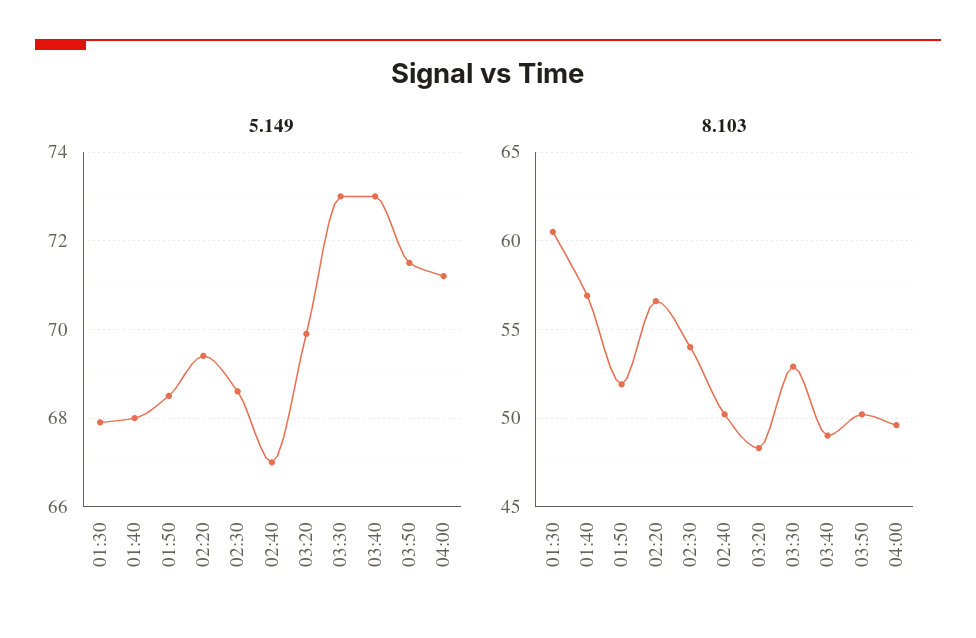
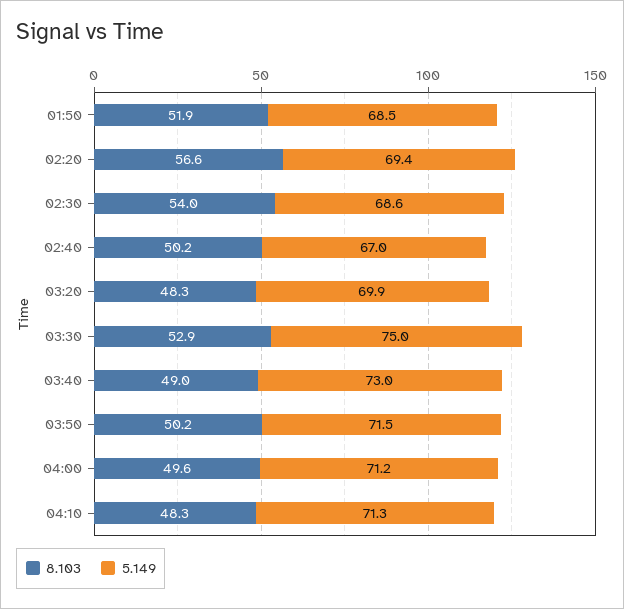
5.149, 01:30: 68 -> none
5.149, 01:40: 68 -> none
5.149, 03:30: 73 -> 75
8.103, 01:30: 60.5 -> none
8.103, 01:40: 57 -> none
8.103, 04:10: none -> 48.3
5.149, 04:10: none -> 71.3

